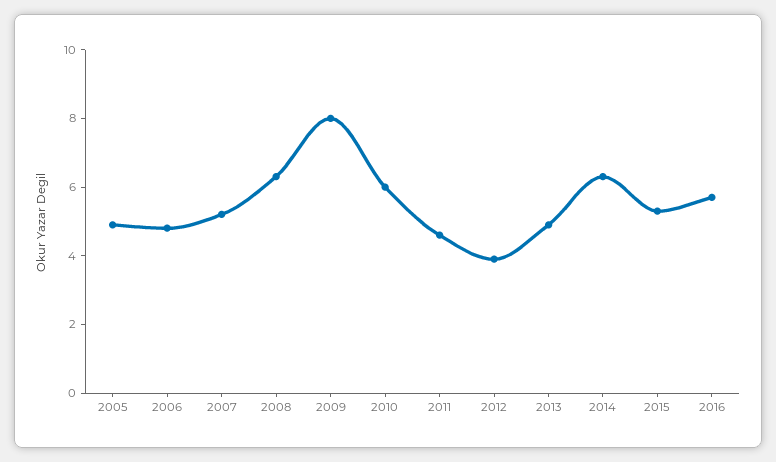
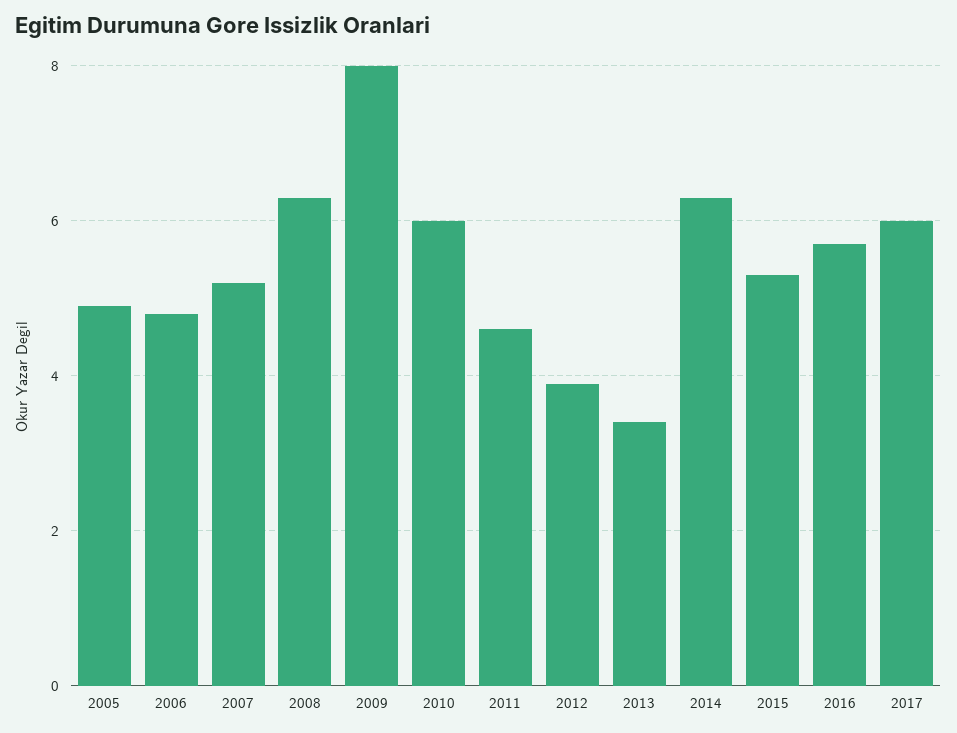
2013: 5 -> 3.5
2017: none -> 6

